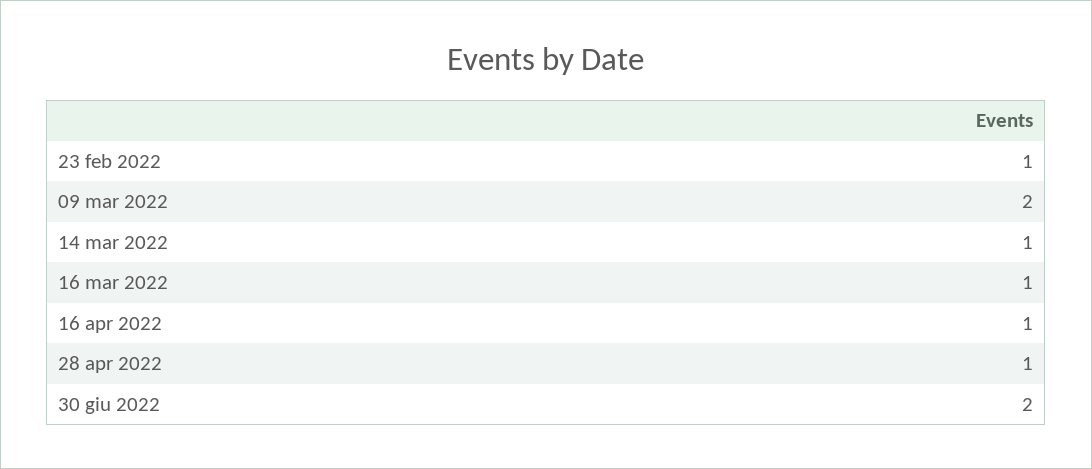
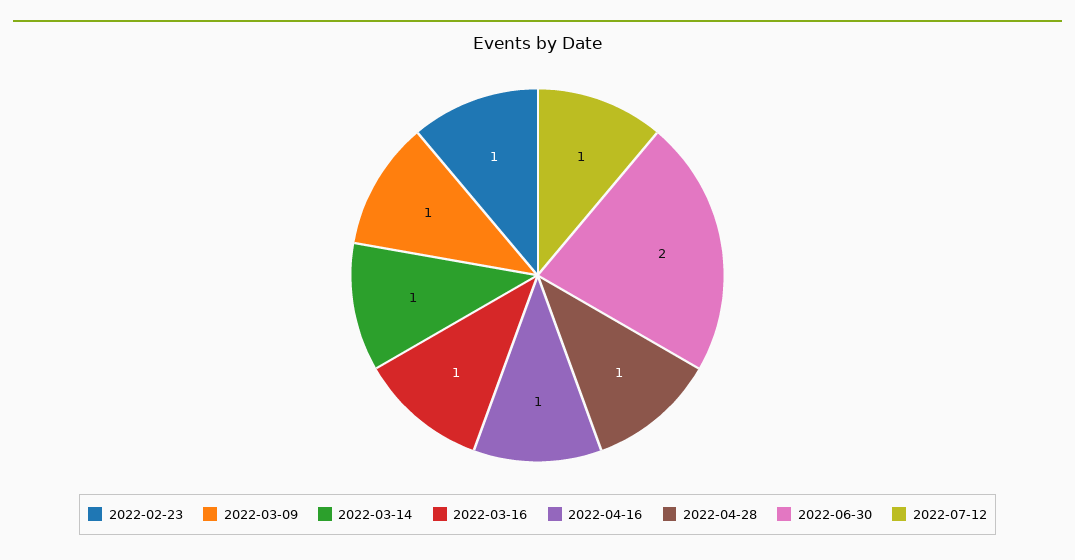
09 mar 2022: 2 -> 1
2022-07-12: none -> 1

